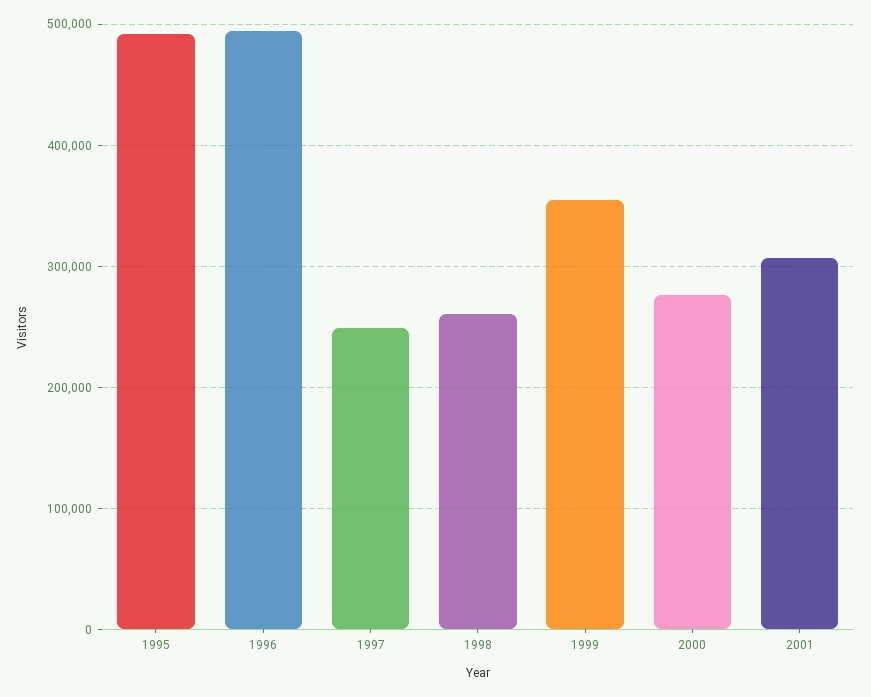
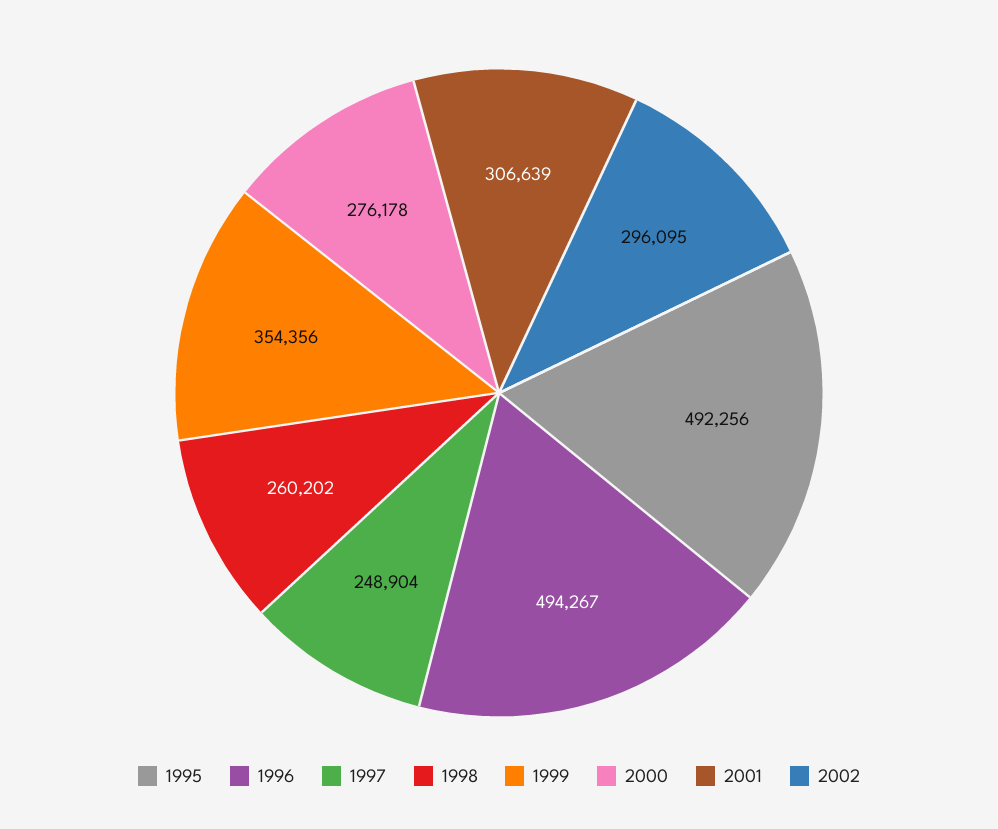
2002: none -> 296095

